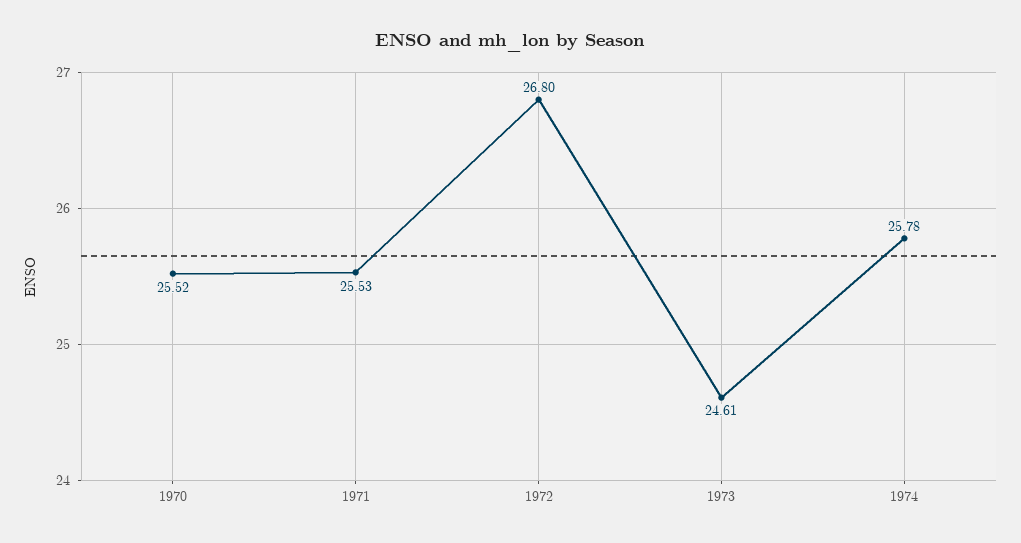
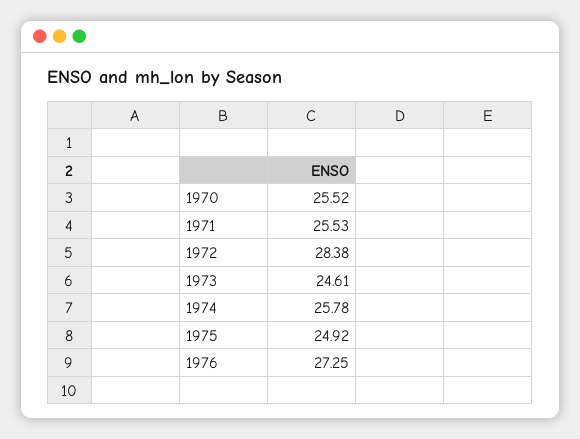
1972: 26.8 -> 28.38
1975: none -> 24.92
1976: none -> 27.25

